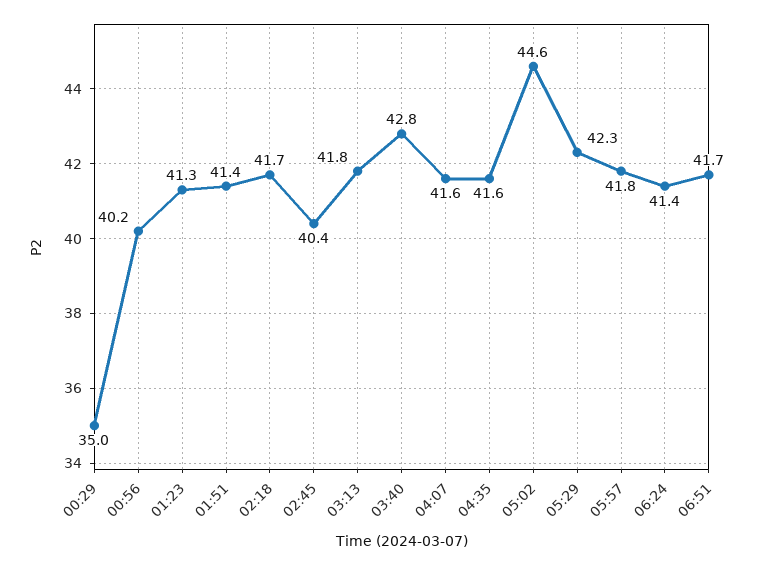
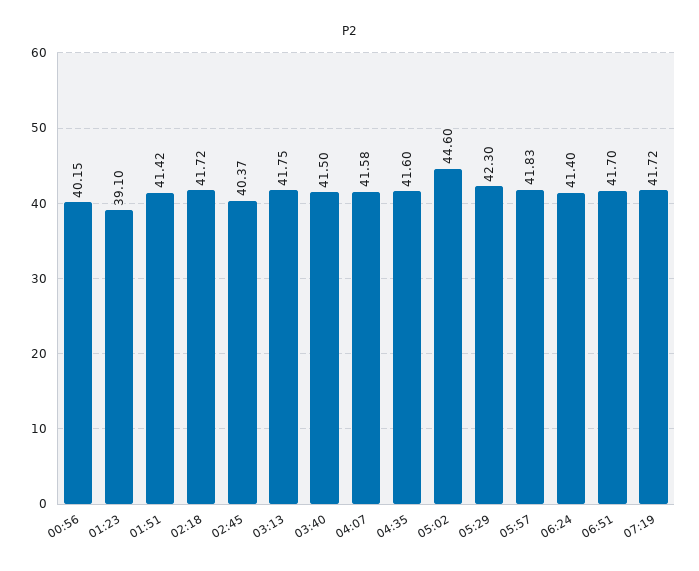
00:29: 35 -> none
01:23: 41.3 -> 39.1
03:40: 42.8 -> 41.5
07:19: none -> 41.72

